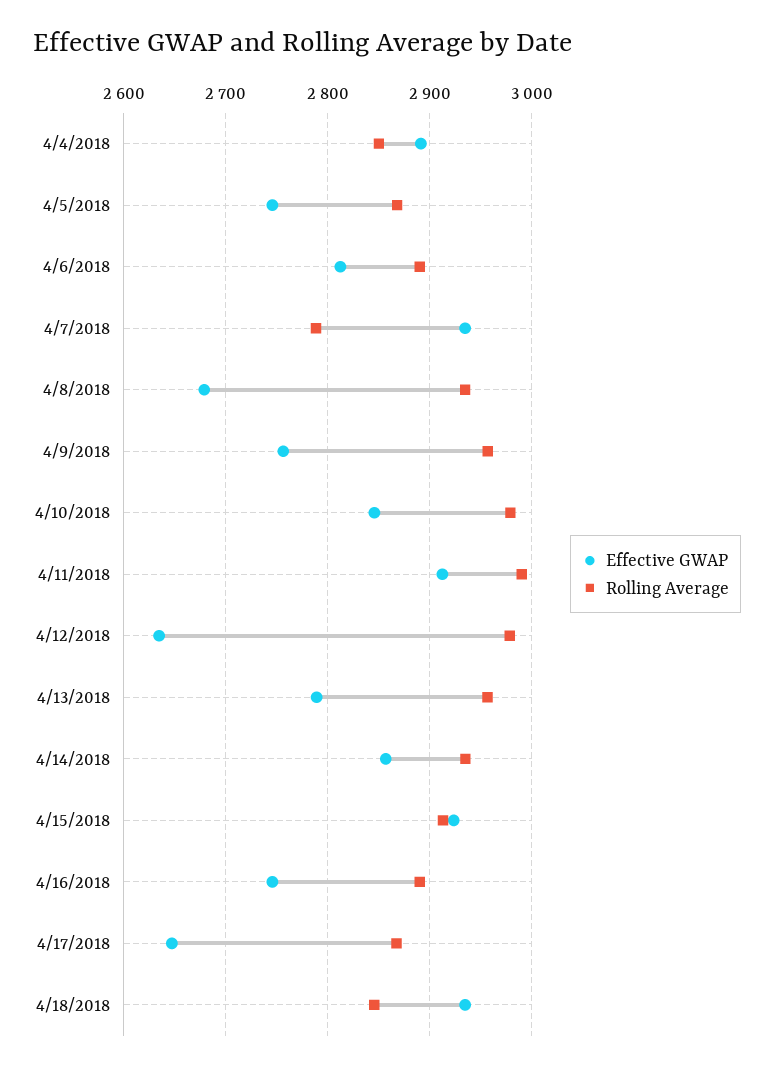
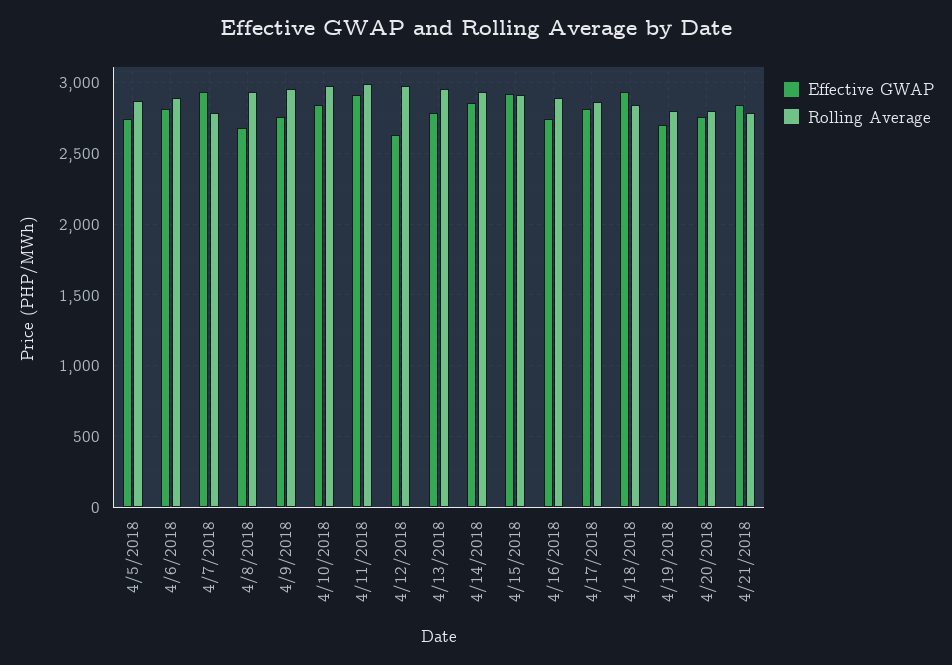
Effective GWAP, 4/4/2018: 2890 -> none
Rolling Average, 4/4/2018: 2850 -> none
Effective GWAP, 4/17/2018: 2650 -> 2800
Effective GWAP, 4/19/2018: none -> 2700
Rolling Average, 4/19/2018: none -> 2800
Effective GWAP, 4/20/2018: none -> 2750
Rolling Average, 4/20/2018: none -> 2800
Effective GWAP, 4/21/2018: none -> 2850
Rolling Average, 4/21/2018: none -> 2800

